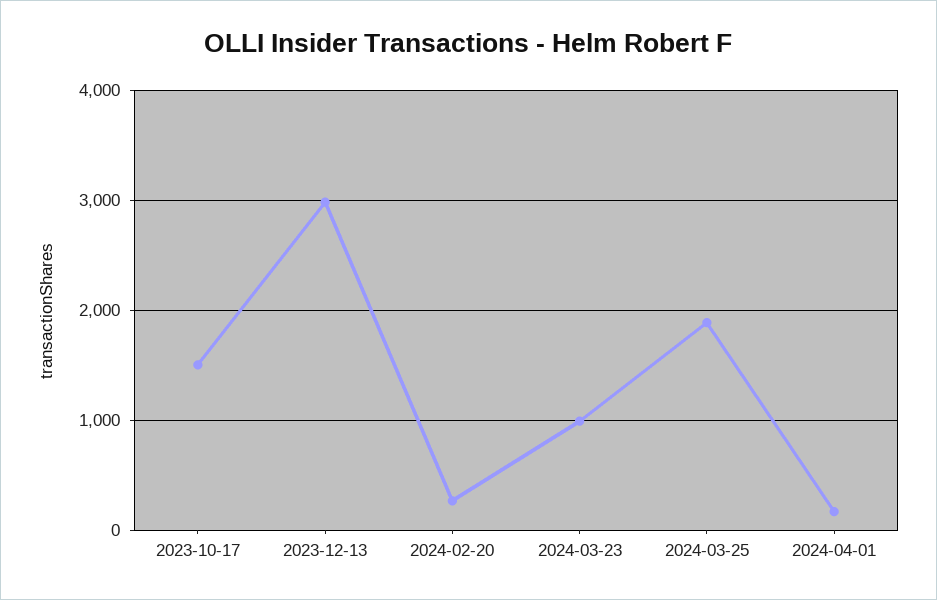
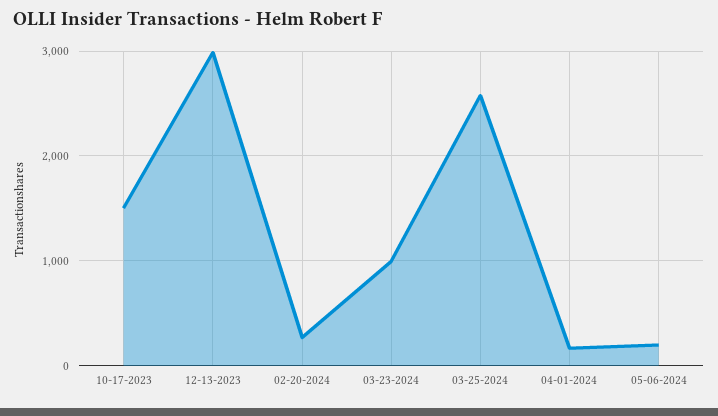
2024-03-25: 1900 -> 2600
05-06-2024: none -> 200

